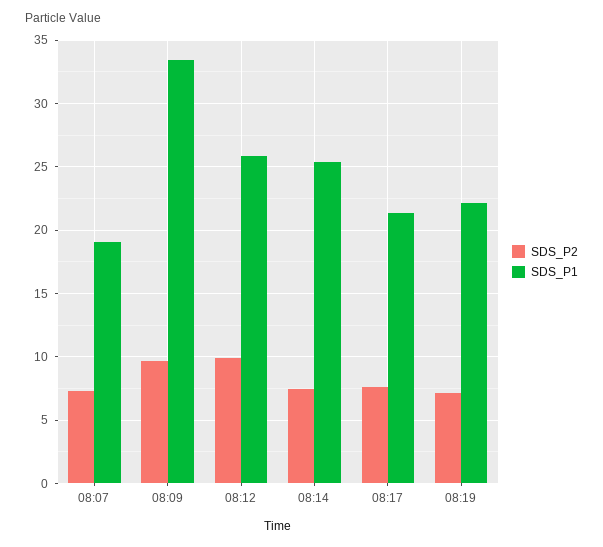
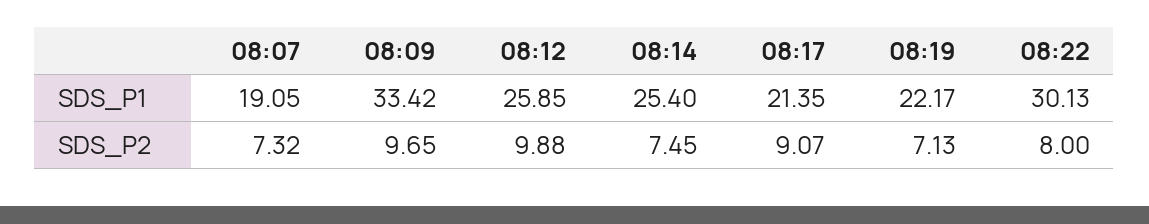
SDS_P2, 08:17: 7.5 -> 9.07
SDS_P1, 08:22: none -> 30.13
SDS_P2, 08:22: none -> 8

